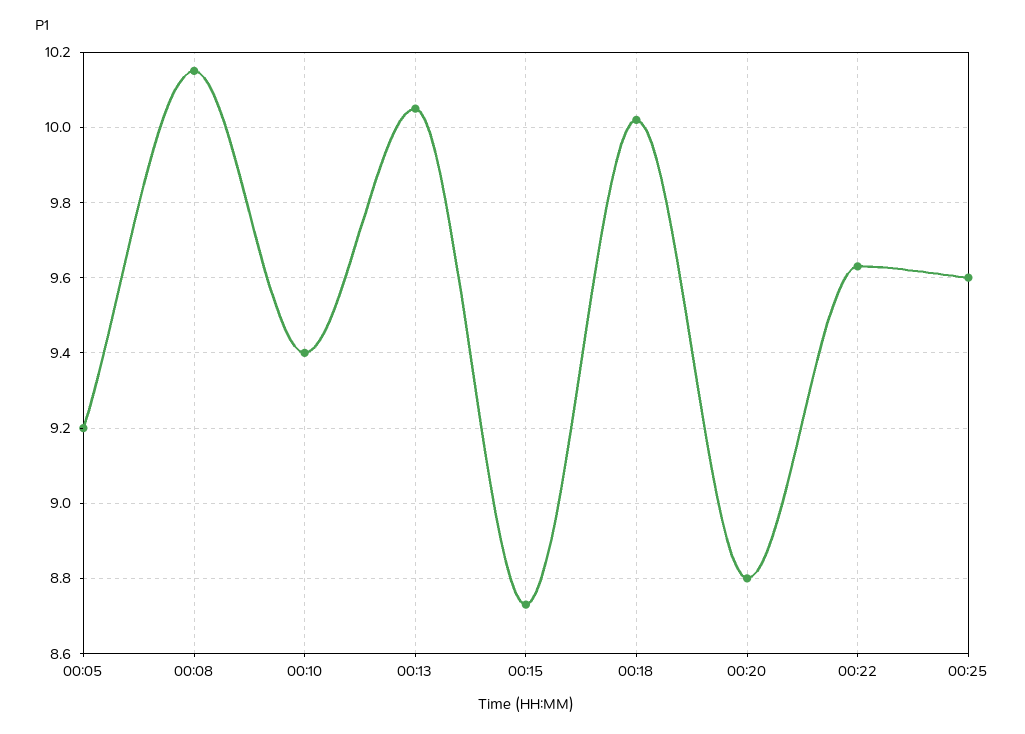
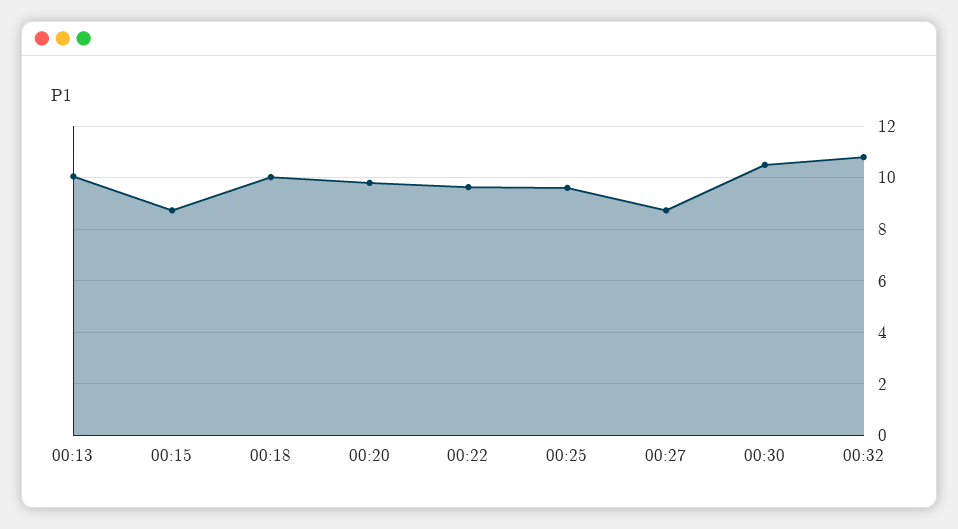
00:05: 9.2 -> none
00:08: 10.15 -> none
00:10: 9.4 -> none
00:20: 8.8 -> 9.75
00:27: none -> 8.75
00:30: none -> 10.5
00:32: none -> 10.75

